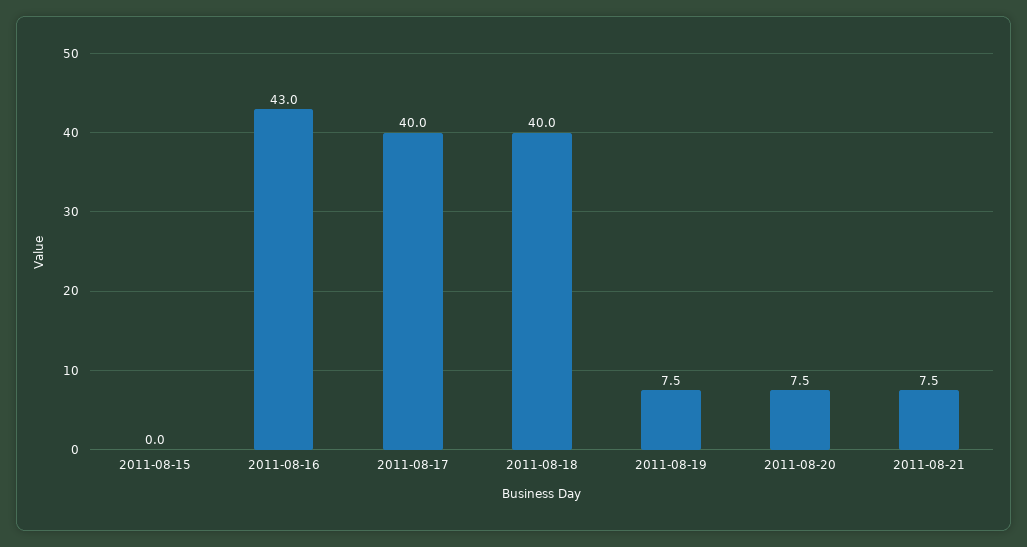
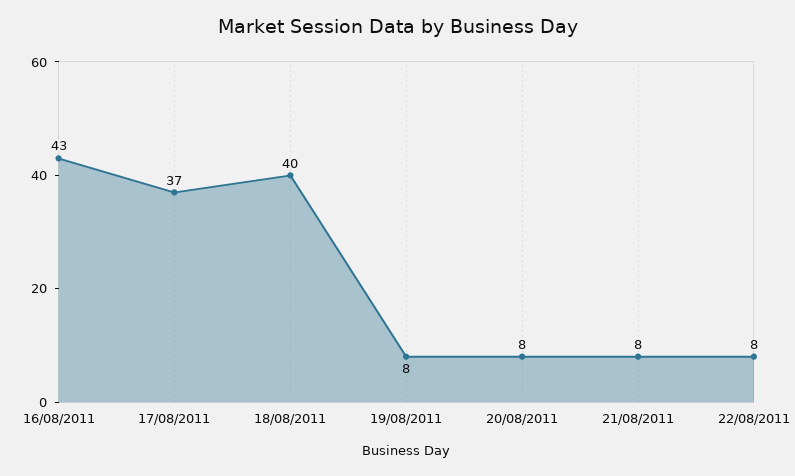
2011-08-15: 0 -> none
2011-08-17: 40 -> 37
22/08/2011: none -> 8

